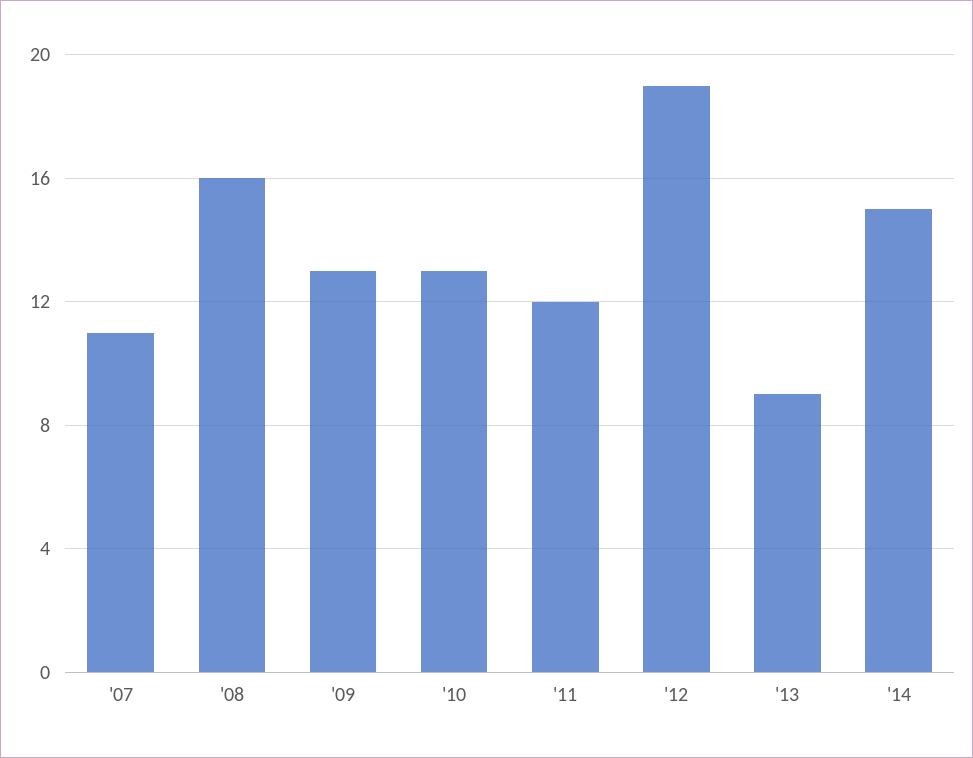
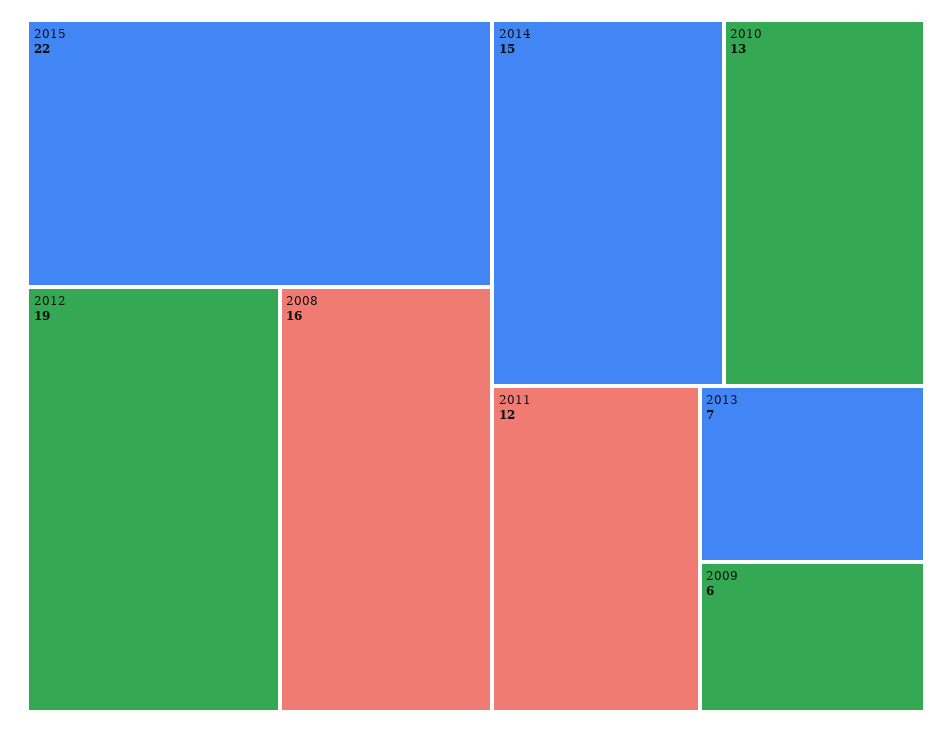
'07: 11 -> none
'09: 13 -> 6
'13: 9 -> 7
2015: none -> 22

